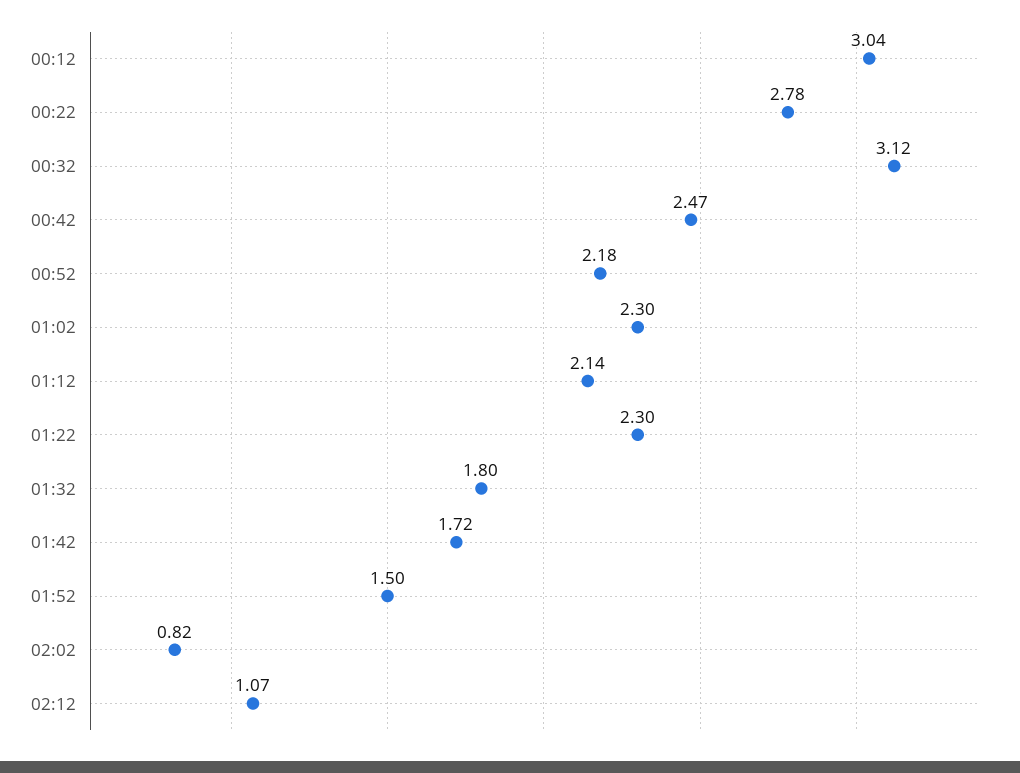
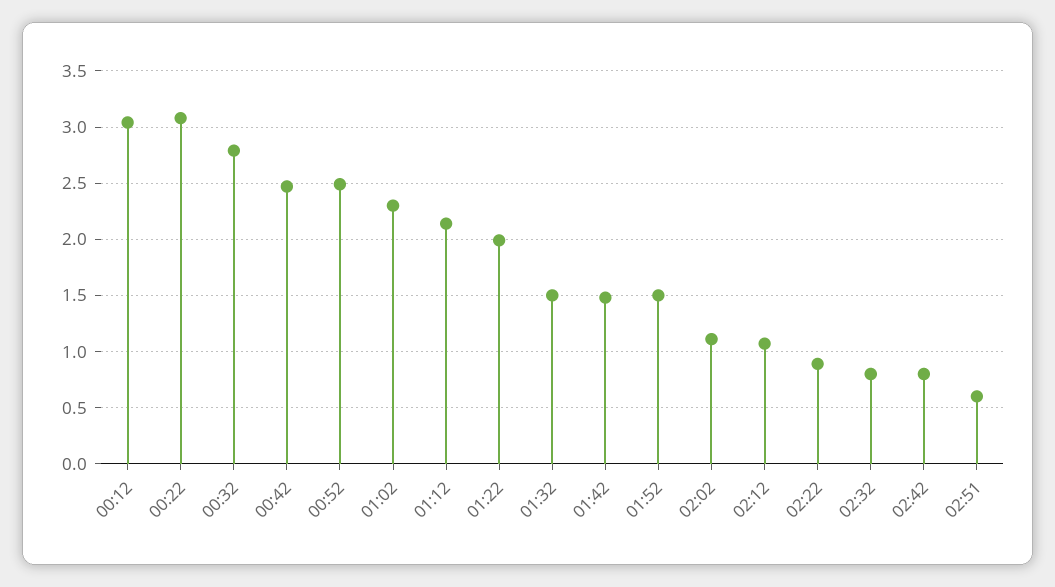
00:22: 2.78 -> 3.1
00:32: 3.12 -> 2.8
00:52: 2.18 -> 2.5
01:22: 2.3 -> 2
01:32: 1.8 -> 1.5
01:42: 1.72 -> 1.5
02:02: 0.82 -> 1.1
02:22: none -> 0.9
02:32: none -> 0.8
02:42: none -> 0.8
02:51: none -> 0.6

